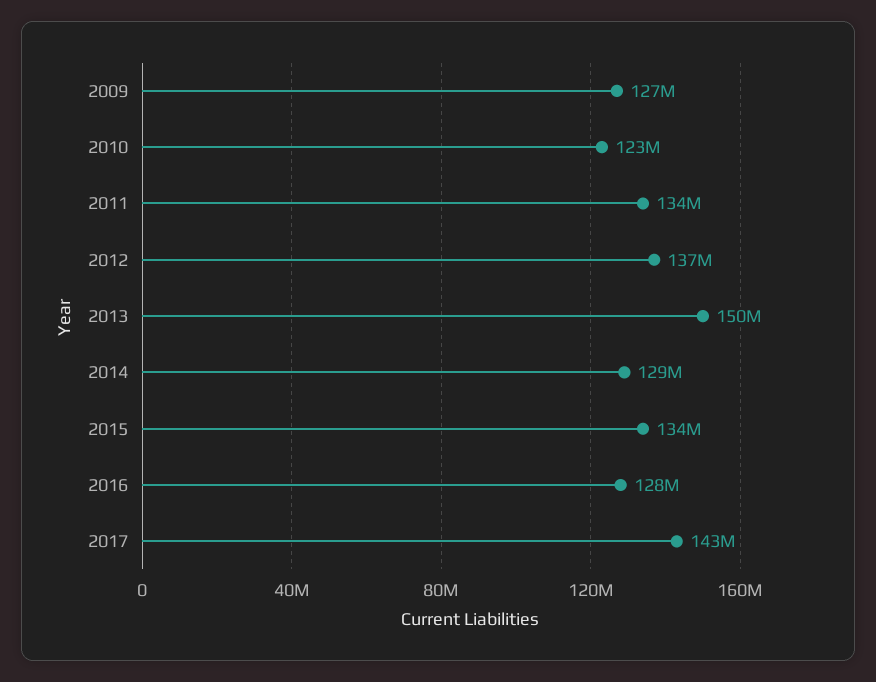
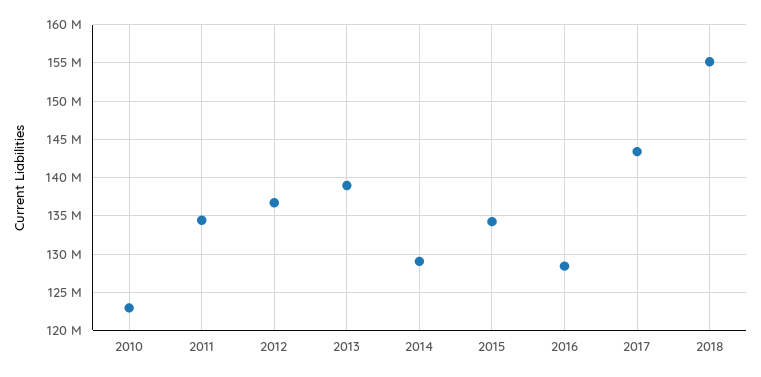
2009: 127000000 -> none
2013: 150000000 -> 139000000
2018: none -> 155000000

